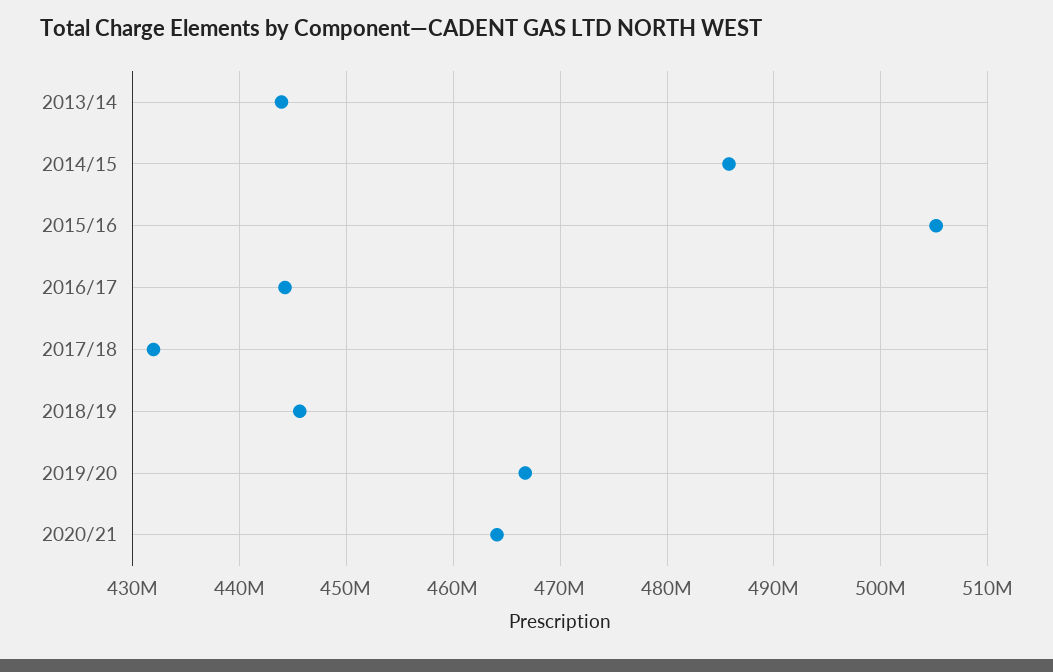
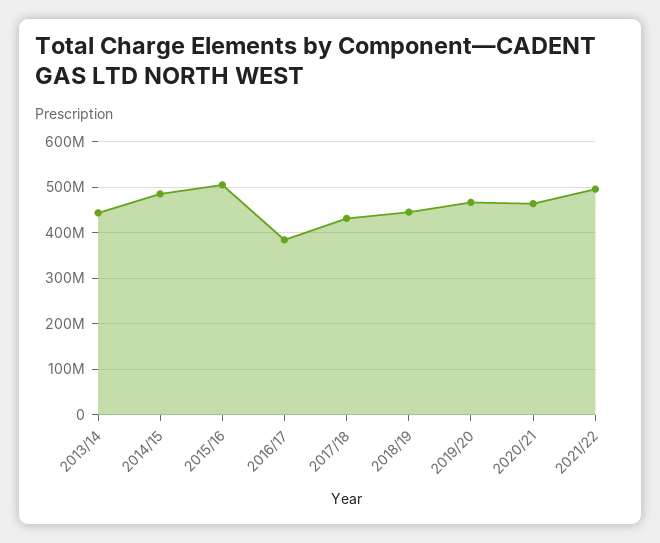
2016/17: 444000000 -> 380000000
2021/22: none -> 500000000

